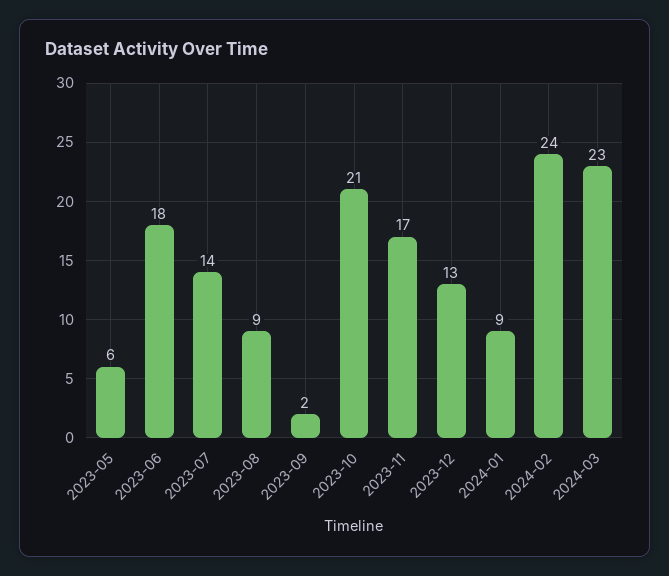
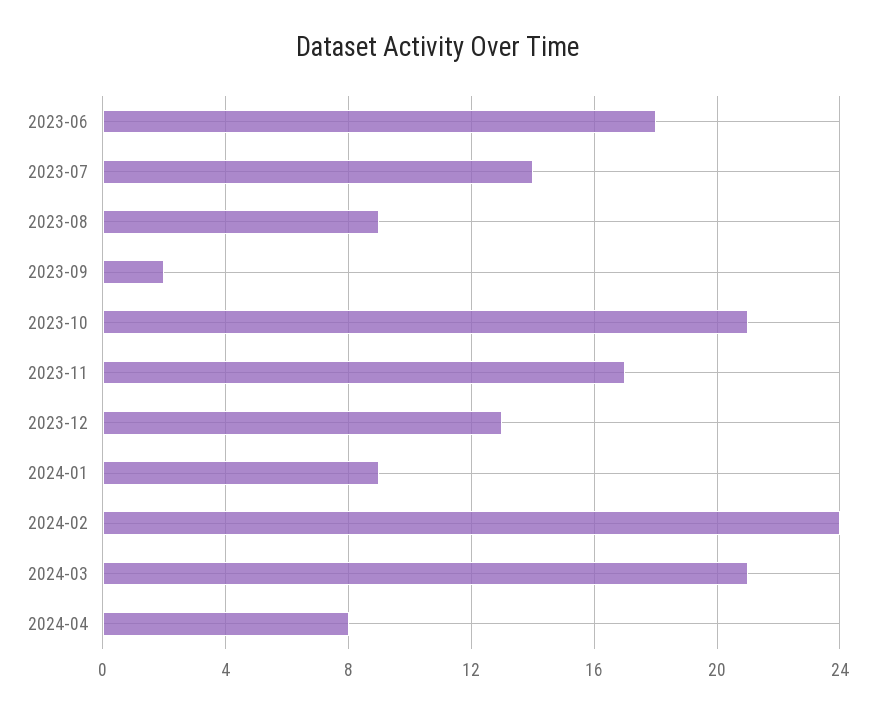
2023-05: 6 -> none
2024-03: 23 -> 21
2024-04: none -> 8

